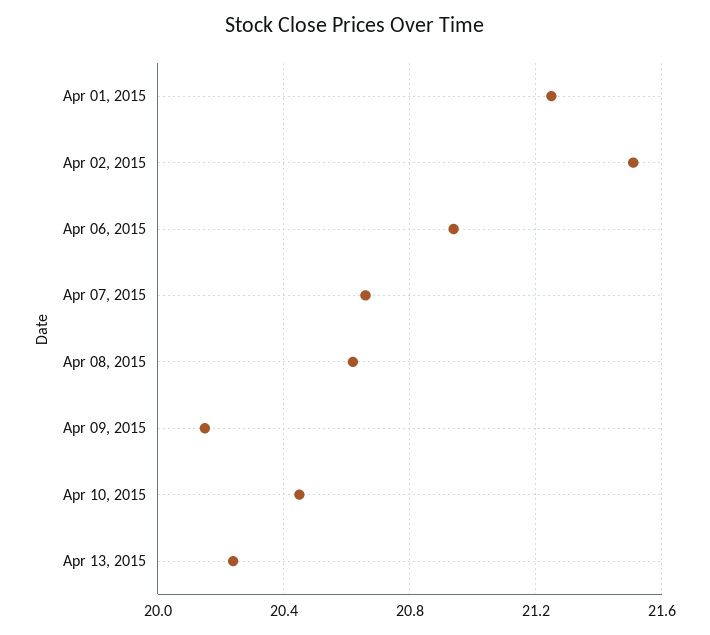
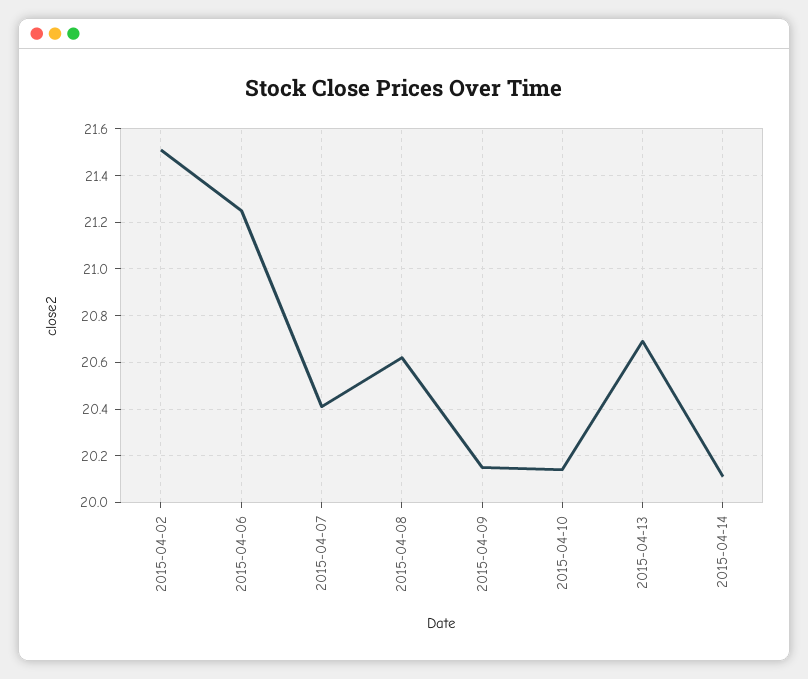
Apr 01, 2015: 21.25 -> none
Apr 06, 2015: 20.95 -> 21.25
Apr 07, 2015: 20.65 -> 20.4
Apr 10, 2015: 20.45 -> 20.15
Apr 13, 2015: 20.25 -> 20.7
2015-04-14: none -> 20.1

